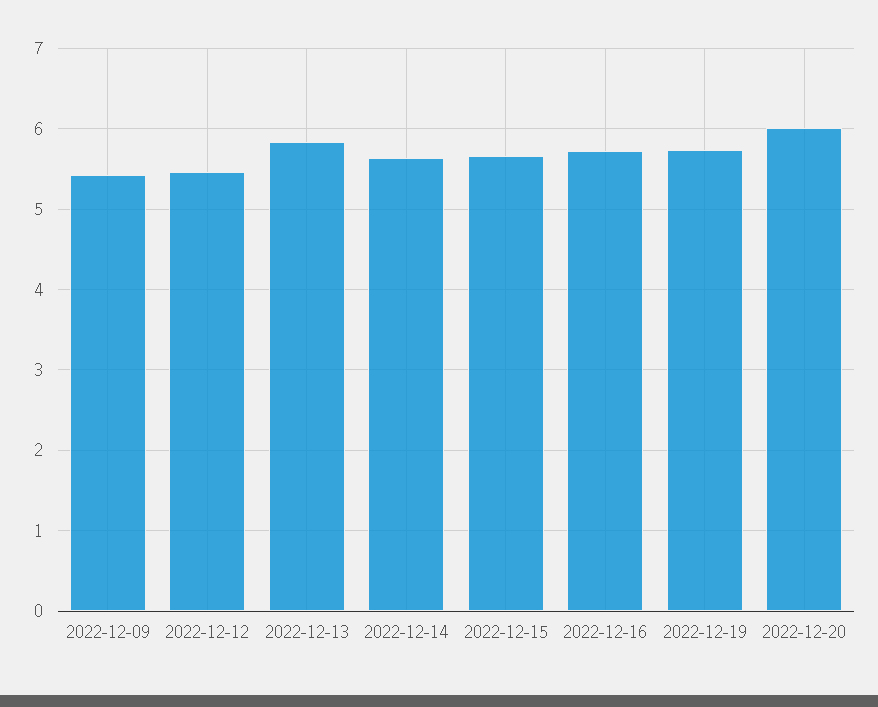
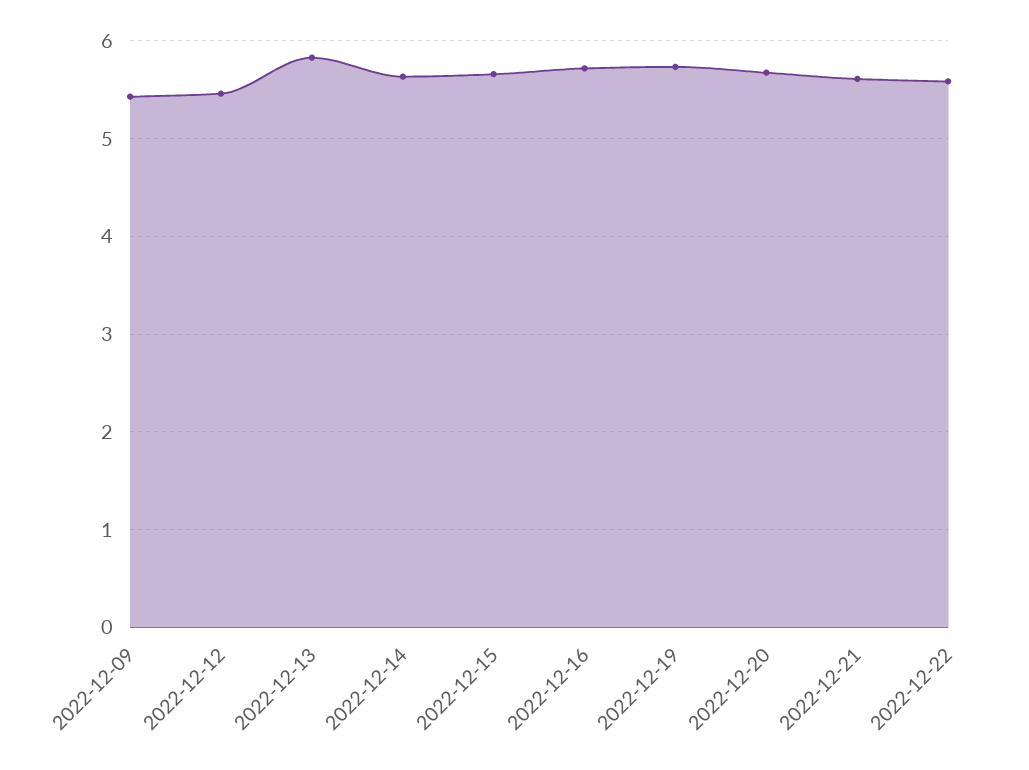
2022-12-20: 6 -> 5.7
2022-12-21: none -> 5.6
2022-12-22: none -> 5.6

